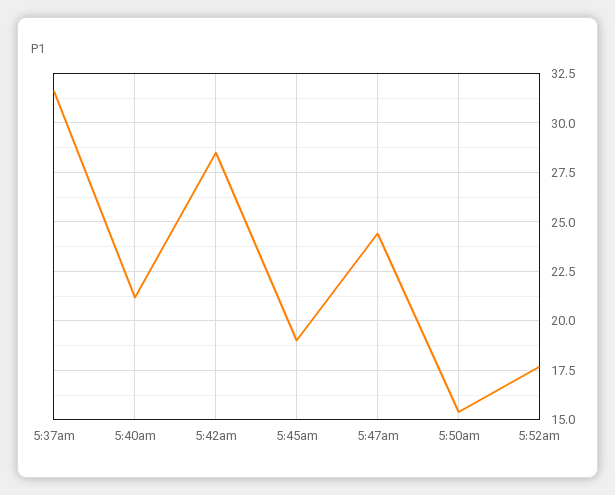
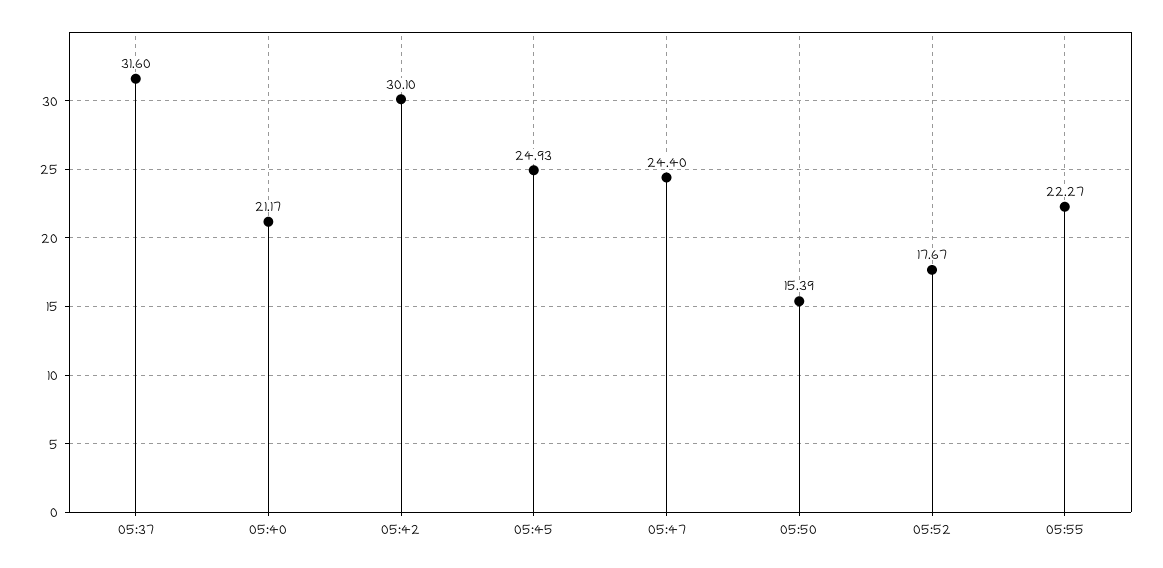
5:42am: 28.5 -> 30.1
5:45am: 19 -> 24.93
05:55: none -> 22.27

